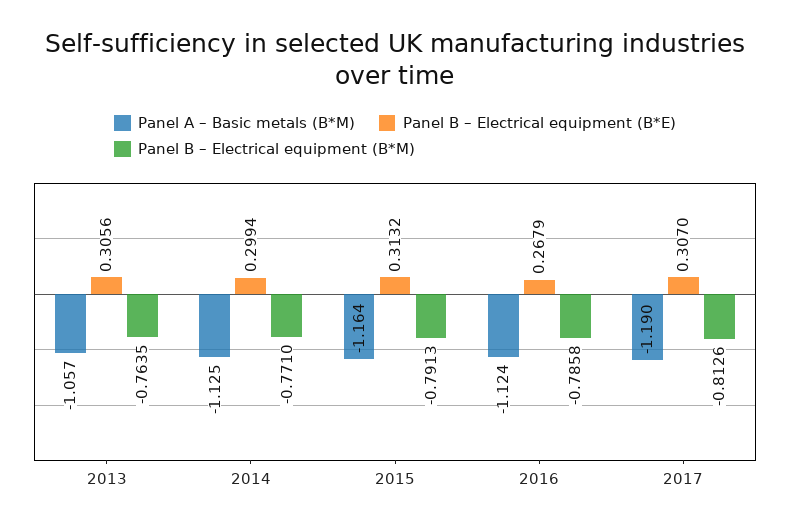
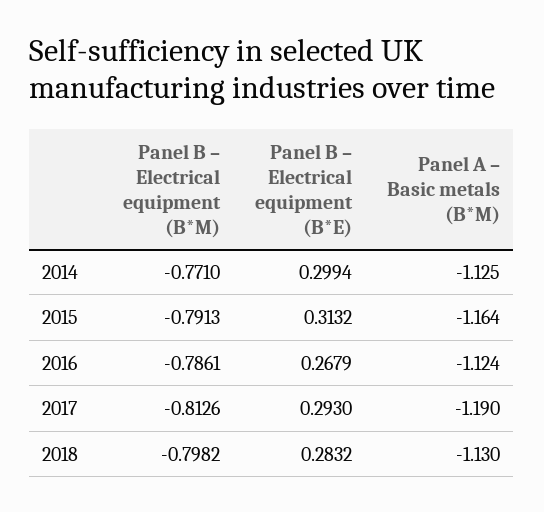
Panel A – Basic metals (B*M), 2013: -1.057 -> none
Panel B – Electrical equipment (B*E), 2013: 0.3056 -> none
Panel B – Electrical equipment (B*M), 2013: -0.7635 -> none
Panel B – Electrical equipment (B*M), 2016: -0.7858 -> -0.7861
Panel B – Electrical equipment (B*E), 2017: 0.307 -> 0.293
Panel B – Electrical equipment (B*M), 2018: none -> -0.7982
Panel B – Electrical equipment (B*E), 2018: none -> 0.2832
Panel A – Basic metals (B*M), 2018: none -> -1.13

